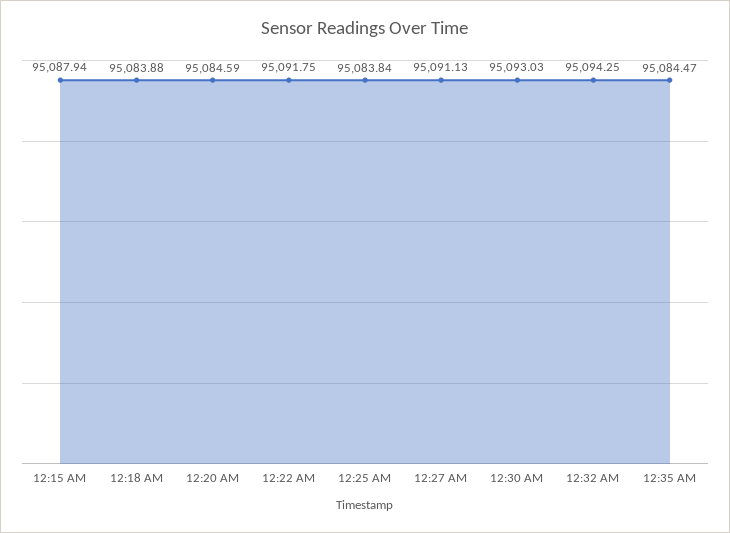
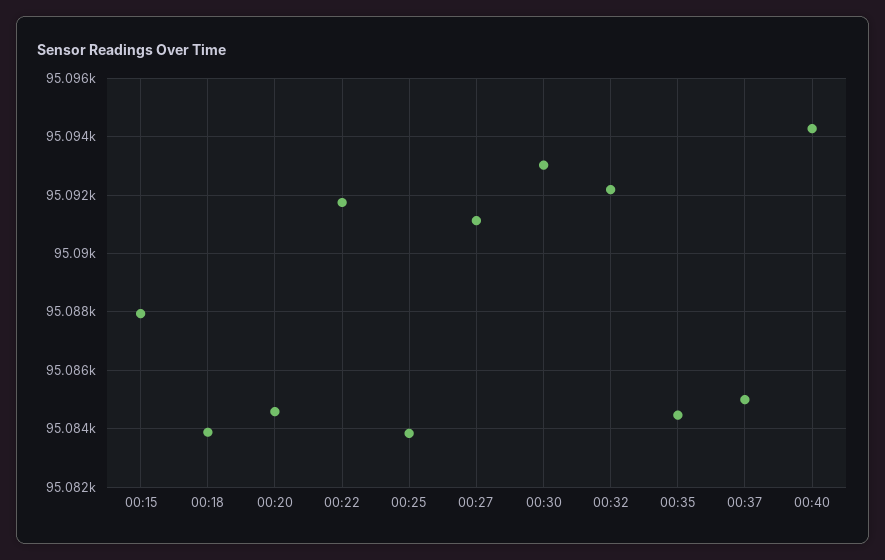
12:32 AM: 95094.25 -> 95092.25
00:37: none -> 95085
00:40: none -> 95094.25

